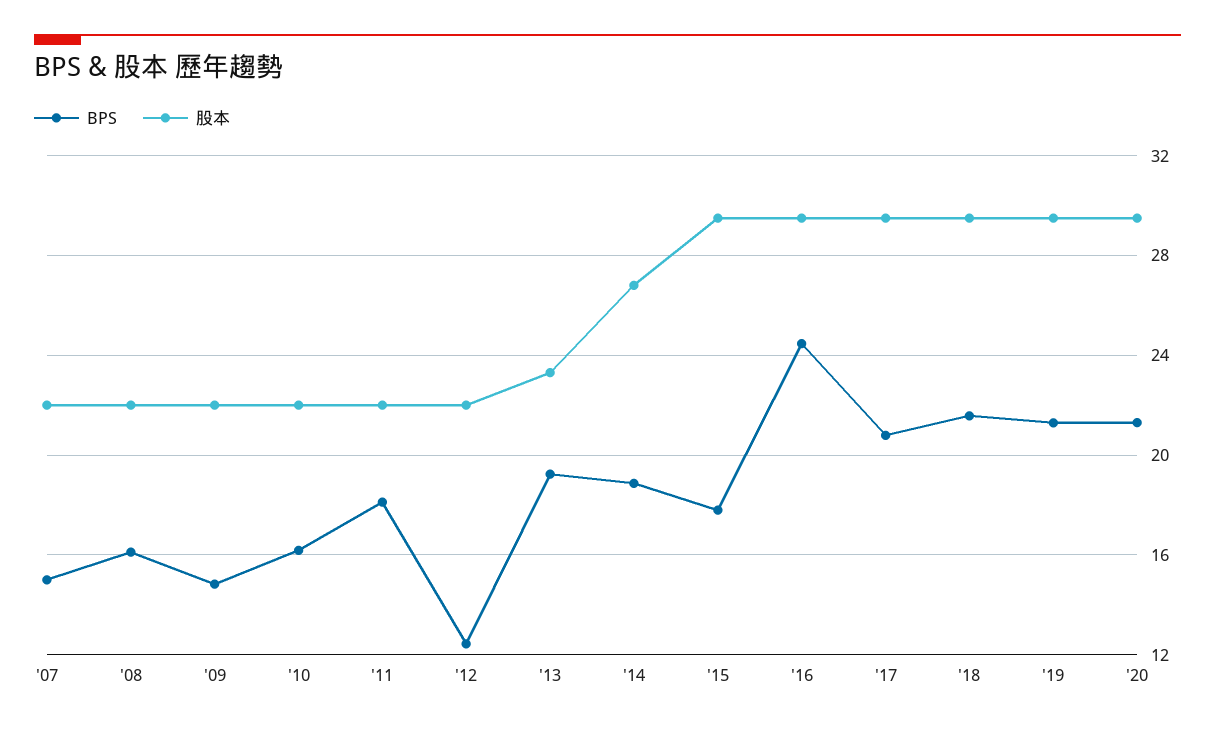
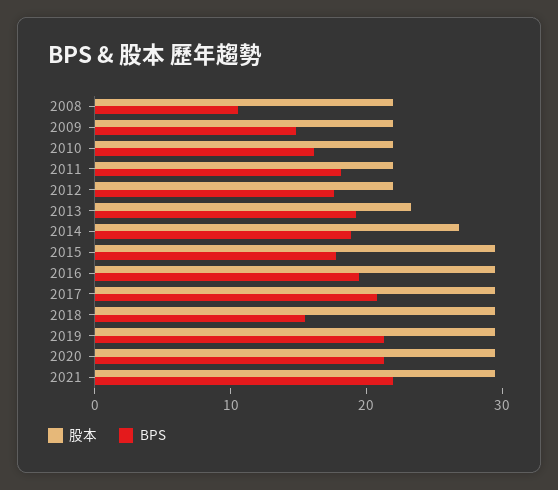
BPS, '07: 15 -> none
股本, '07: 22 -> none
BPS, '08: 16 -> 10
BPS, '12: 12.5 -> 18
BPS, '16: 24.5 -> 20
BPS, '18: 21.5 -> 16
股本, 2021: none -> 30
BPS, 2021: none -> 22

